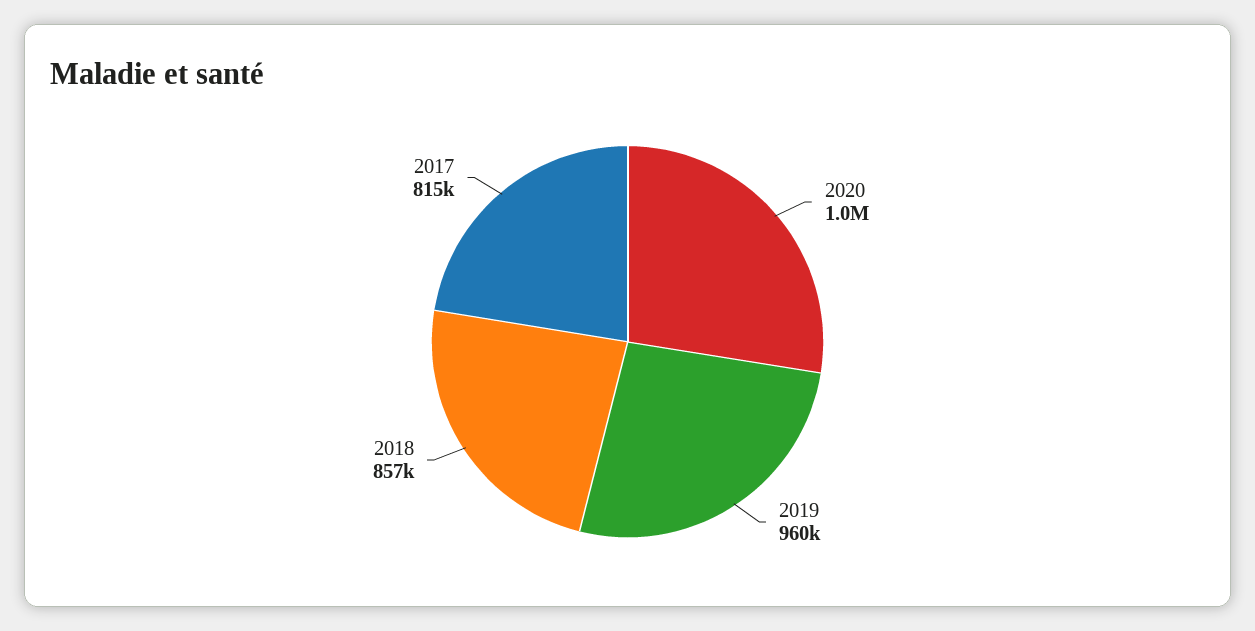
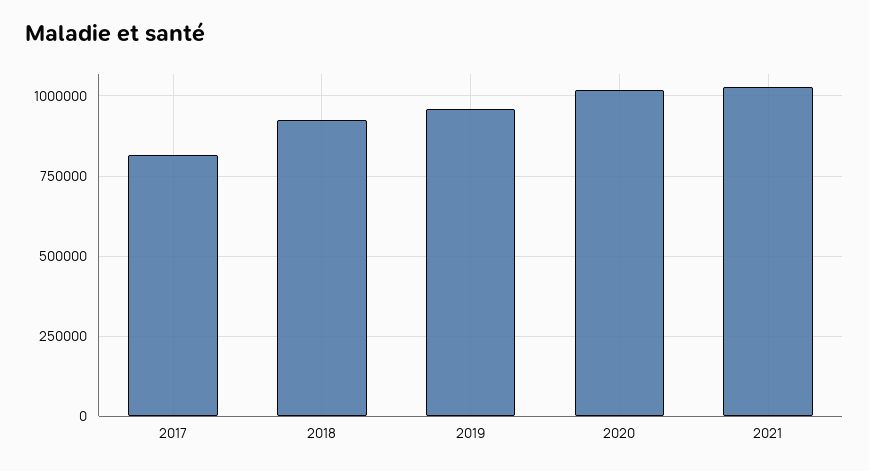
2018: 857000 -> 925000
2021: none -> 1025000

